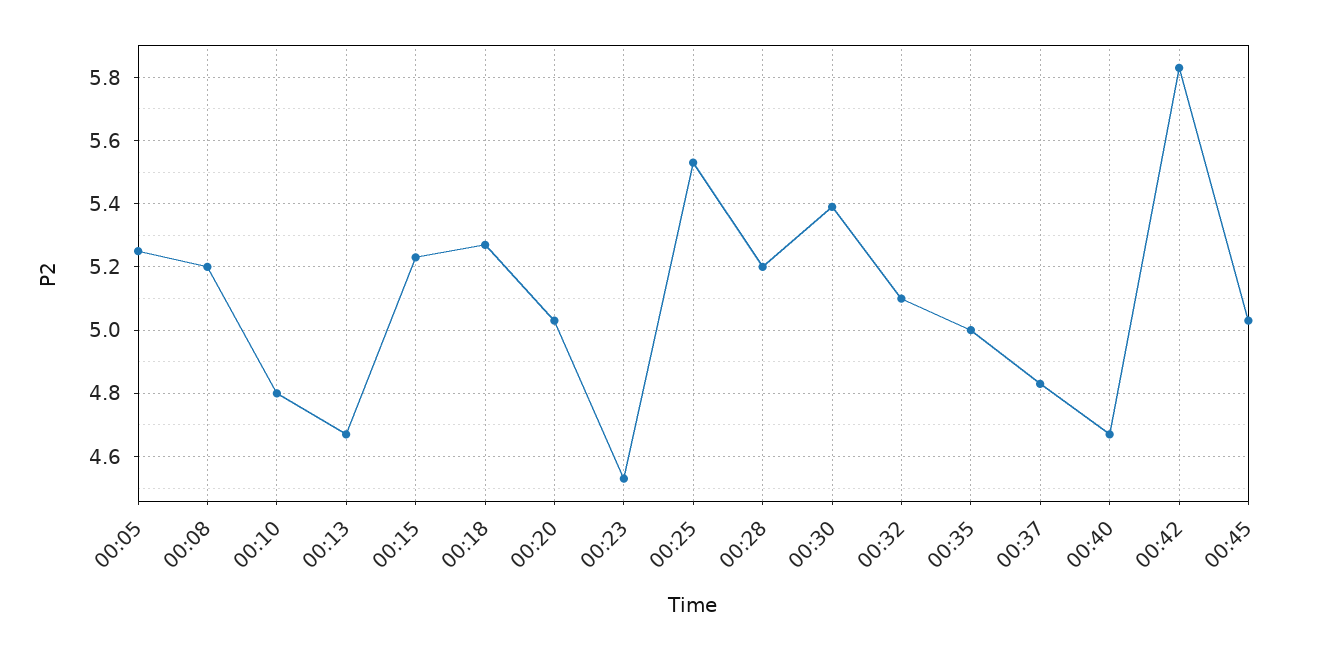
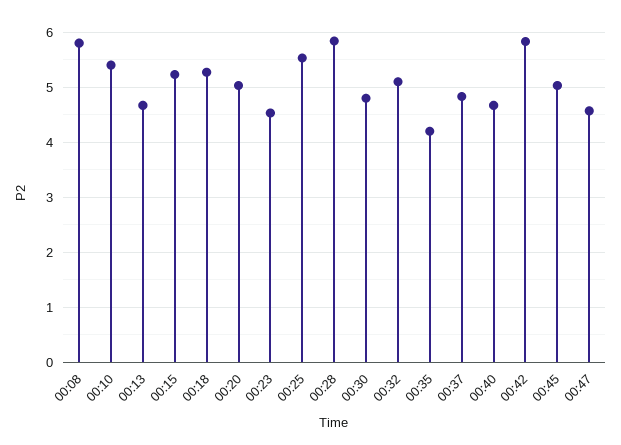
00:05: 5.25 -> none
00:08: 5.2 -> 5.8
00:10: 4.8 -> 5.4
00:28: 5.2 -> 5.8
00:30: 5.4 -> 4.8
00:35: 5 -> 4.2
00:47: none -> 4.6

